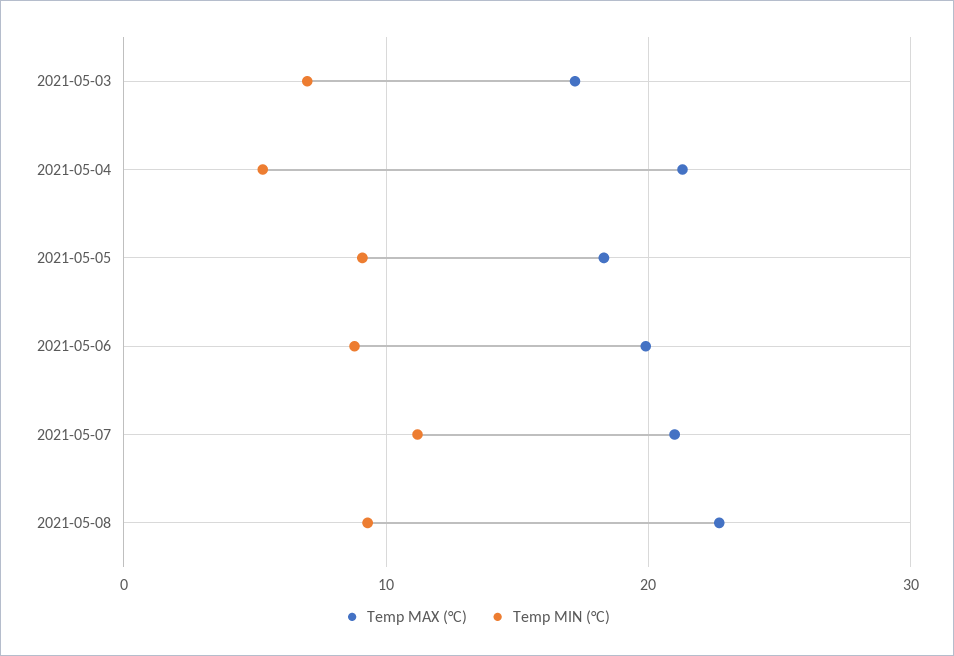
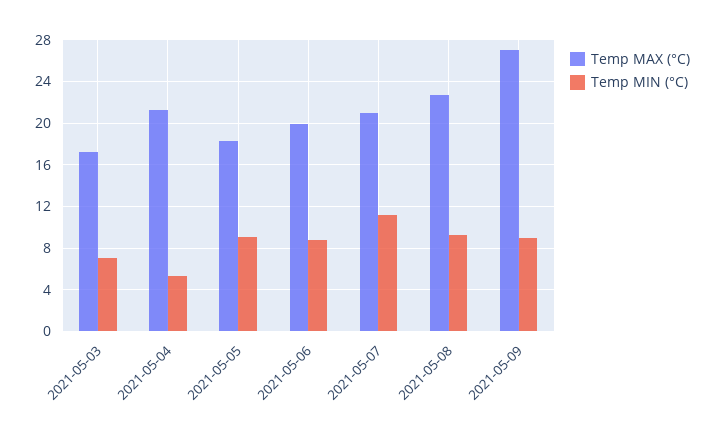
Temp MAX (°C), 2021-05-09: none -> 27
Temp MIN (°C), 2021-05-09: none -> 9

